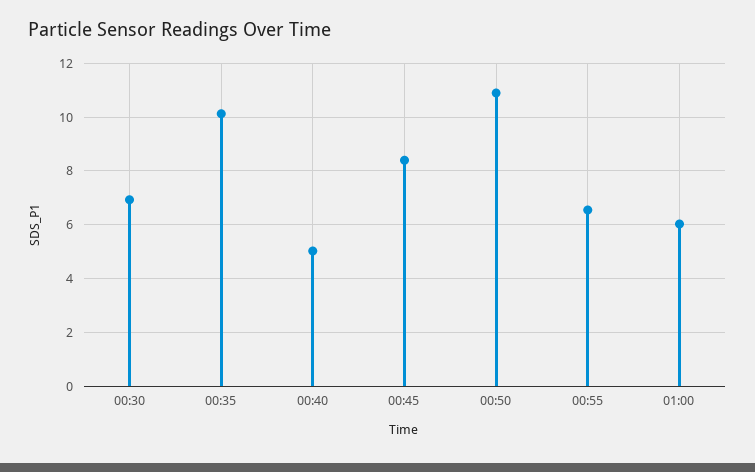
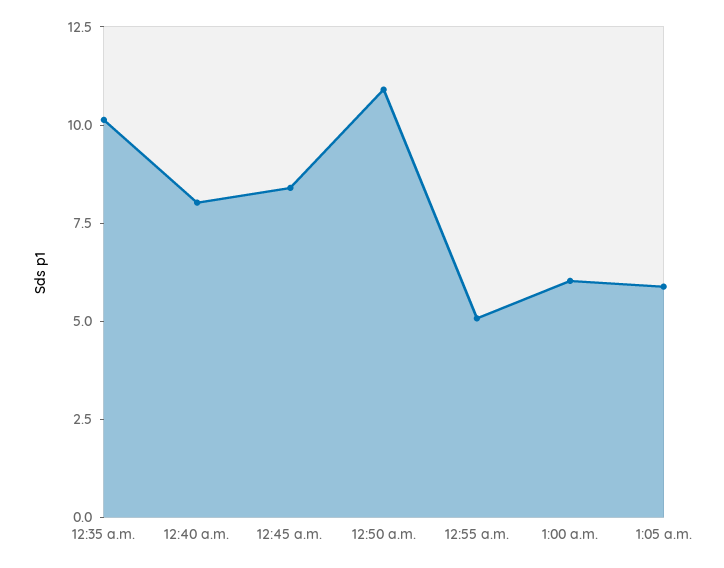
00:30: 7 -> none
00:40: 5 -> 8
00:55: 6.5 -> 5
1:05 a.m.: none -> 6

